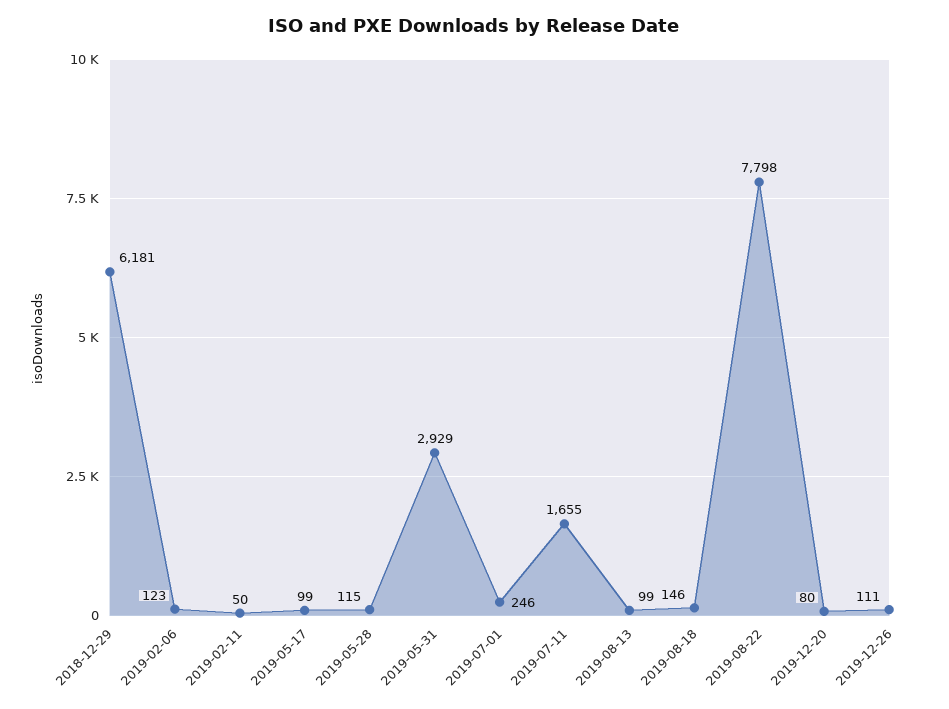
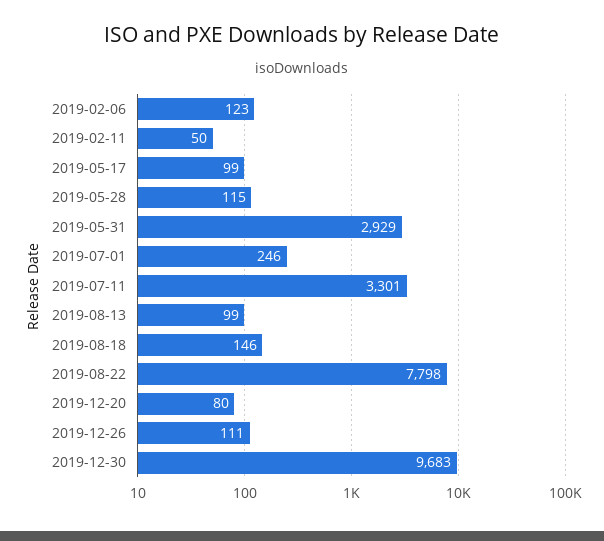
2018-12-29: 6181 -> none
2019-07-11: 1655 -> 3301
2019-12-30: none -> 9683

